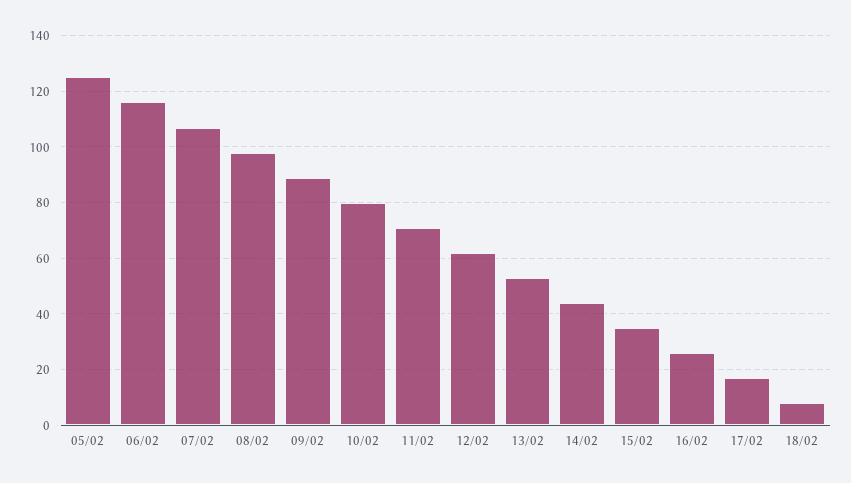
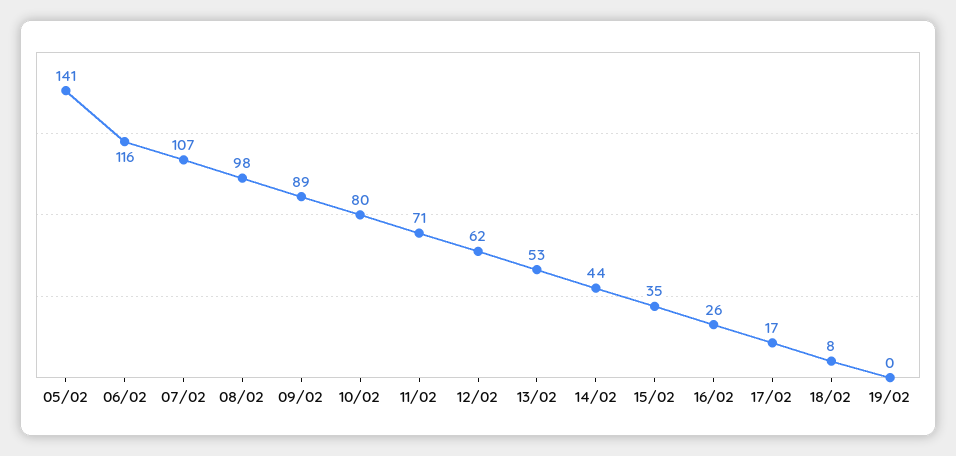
05/02: 125 -> 141
19/02: none -> 0

